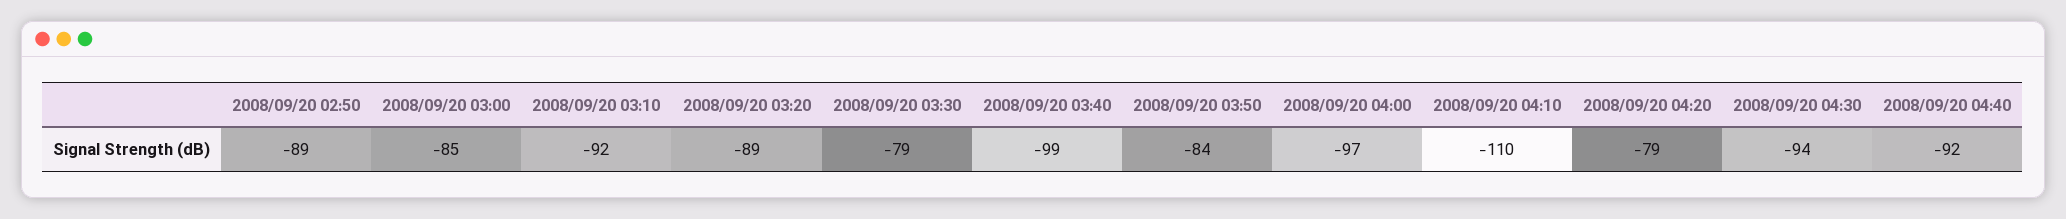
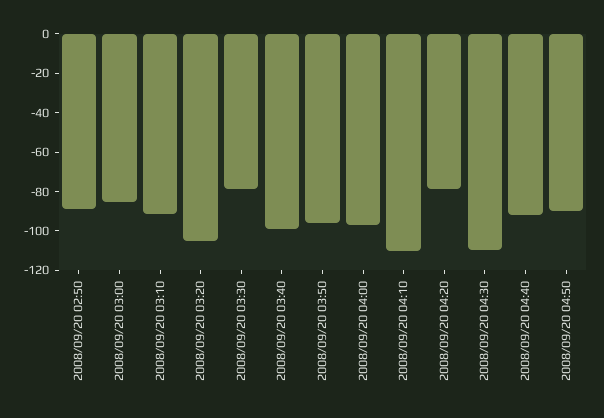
2008/09/20 03:20: -89 -> -105
2008/09/20 03:50: -84 -> -95
2008/09/20 04:30: -94 -> -110
2008/09/20 04:50: none -> -90

